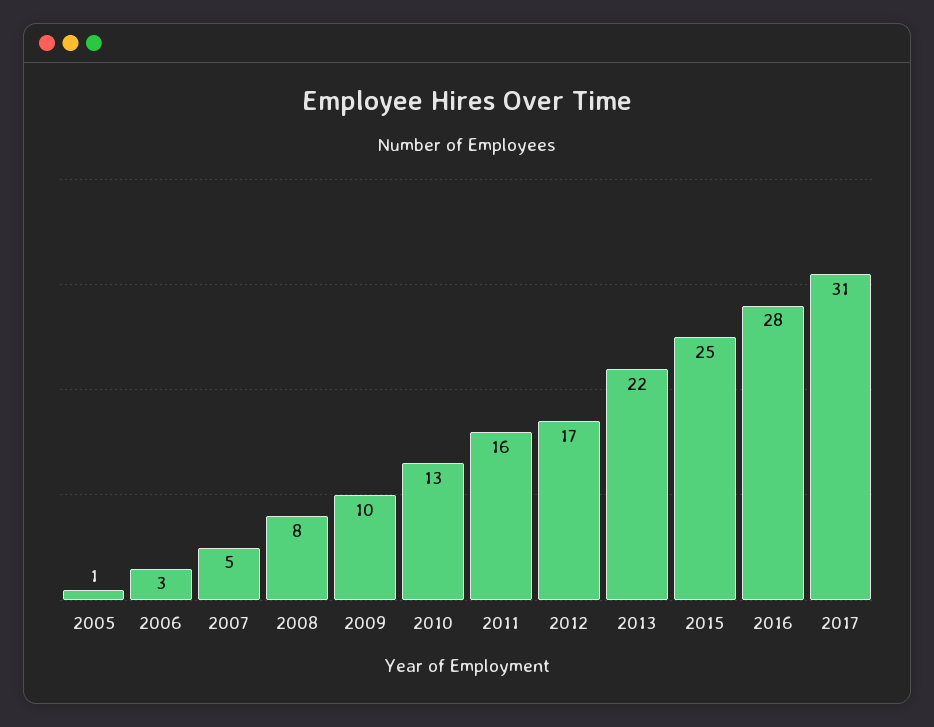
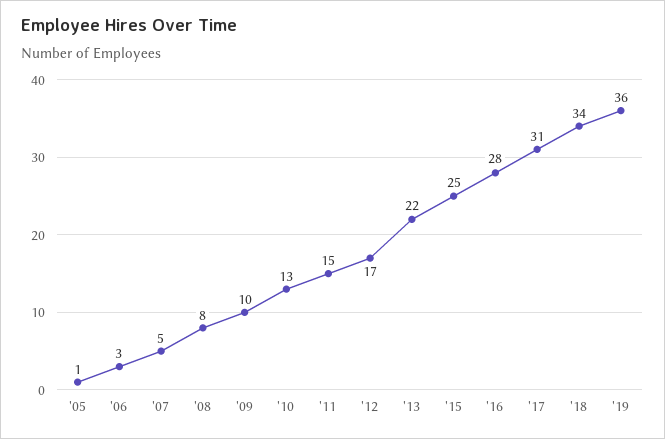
2011: 16 -> 15
'18: none -> 34
'19: none -> 36

